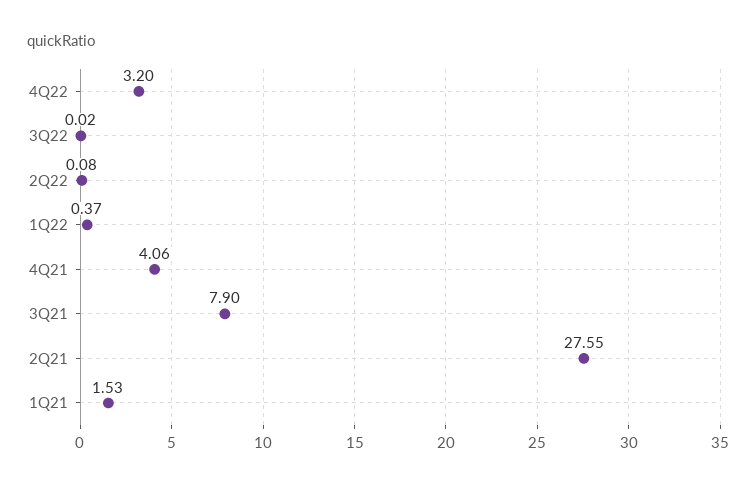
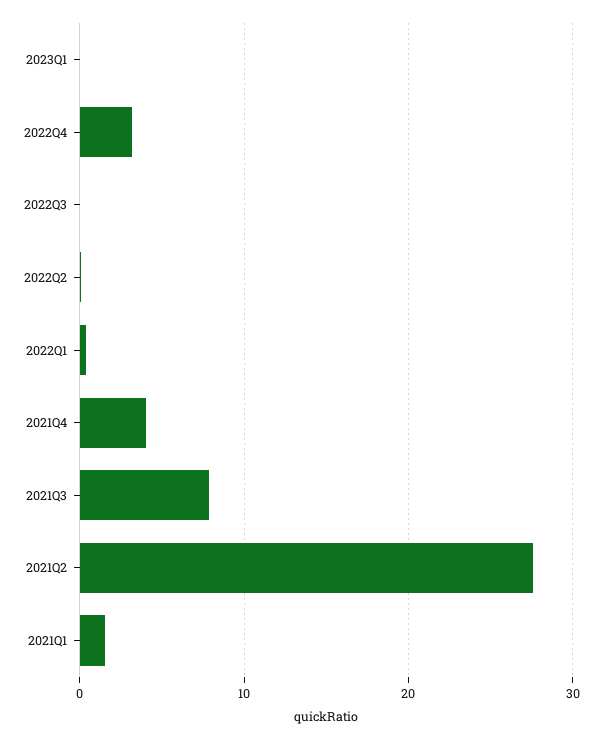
2023Q1: none -> 0

